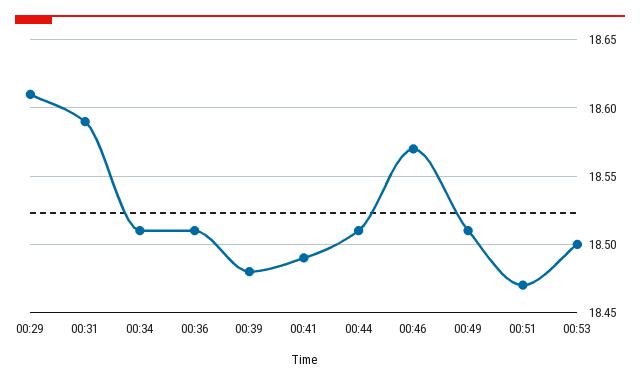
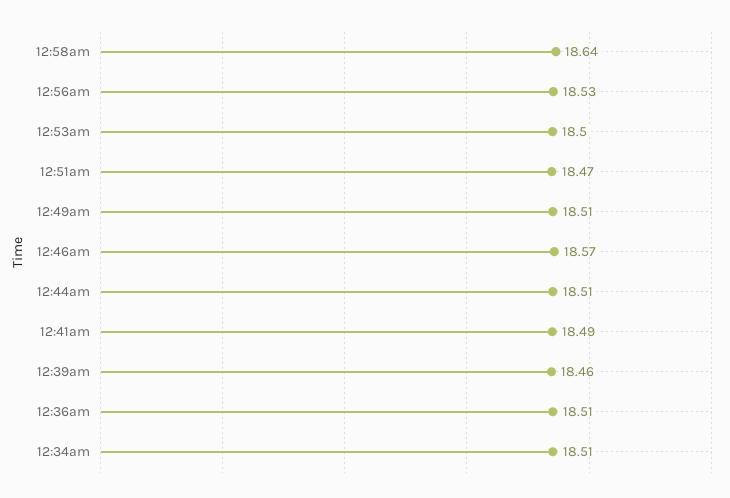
00:29: 18.61 -> none
00:31: 18.59 -> none
00:39: 18.48 -> 18.46
12:58am: none -> 18.64
12:56am: none -> 18.53

